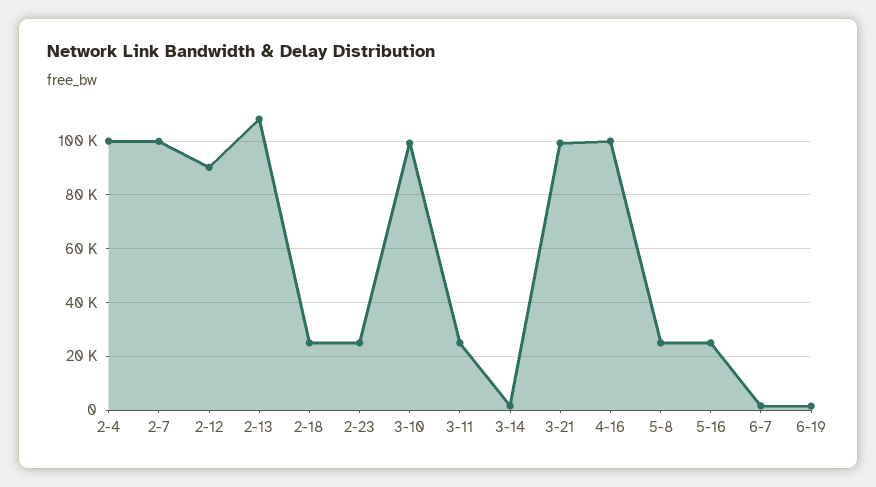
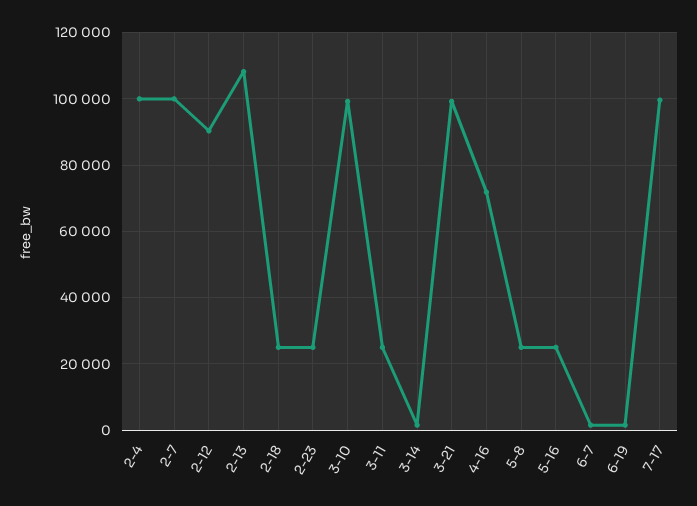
4-16: 100000 -> 72000
7-17: none -> 100000

